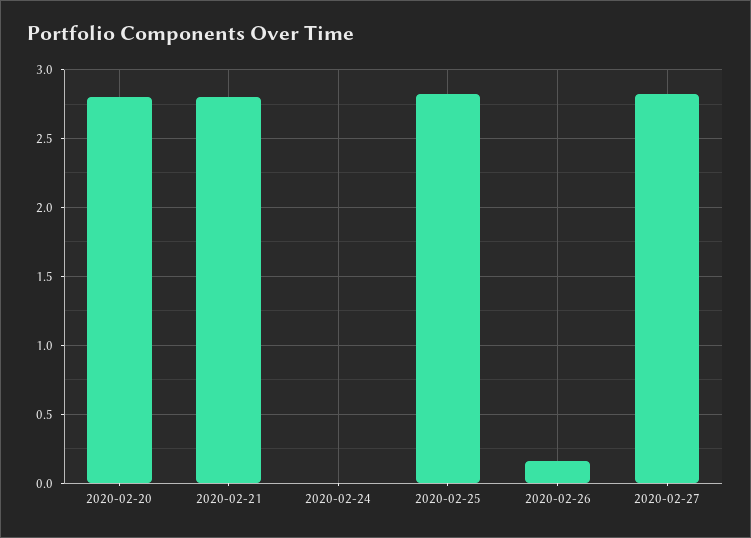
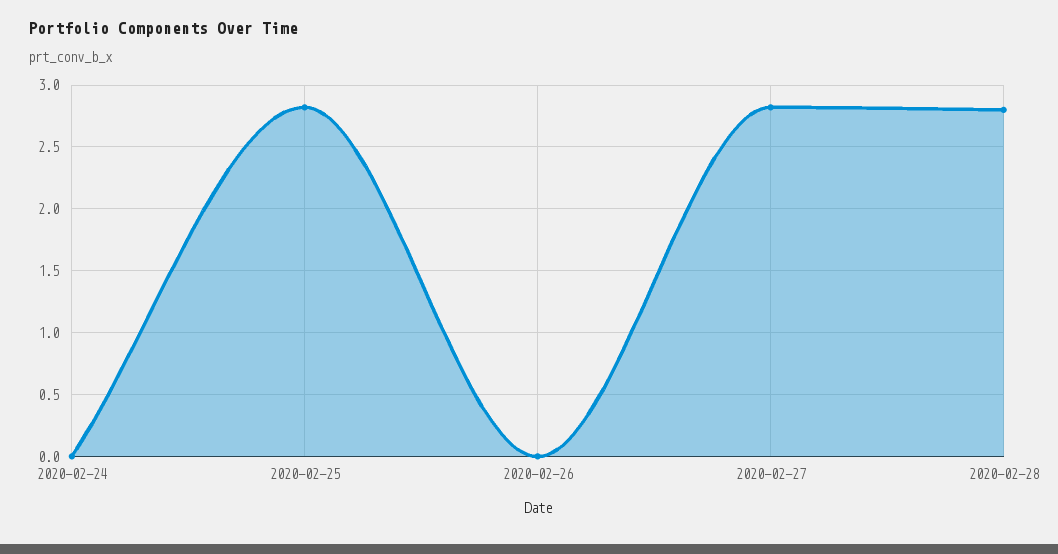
2020-02-20: 2.8 -> none
2020-02-21: 2.8 -> none
2020-02-26: 0.15 -> 0
2020-02-28: none -> 2.8

